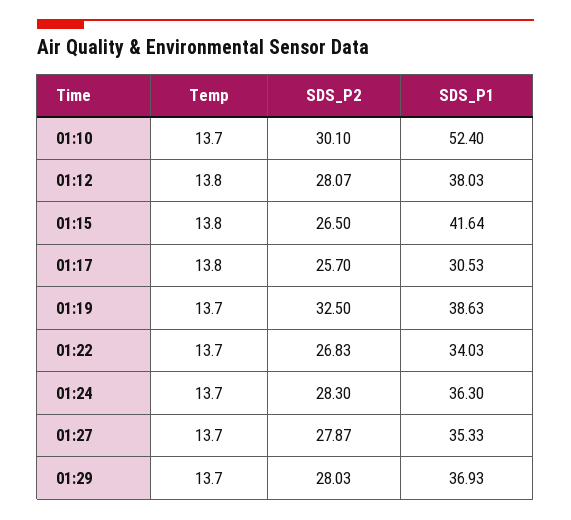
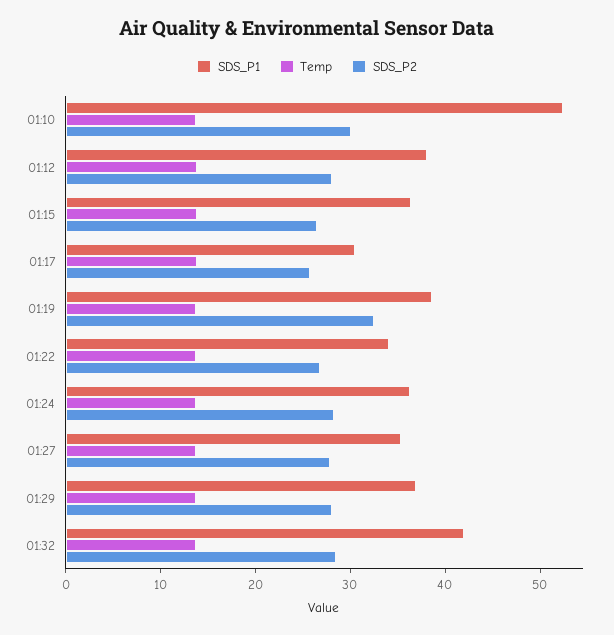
SDS_P1, 01:15: 41.64 -> 36
SDS_P1, 01:32: none -> 42
Temp, 01:32: none -> 14
SDS_P2, 01:32: none -> 28

